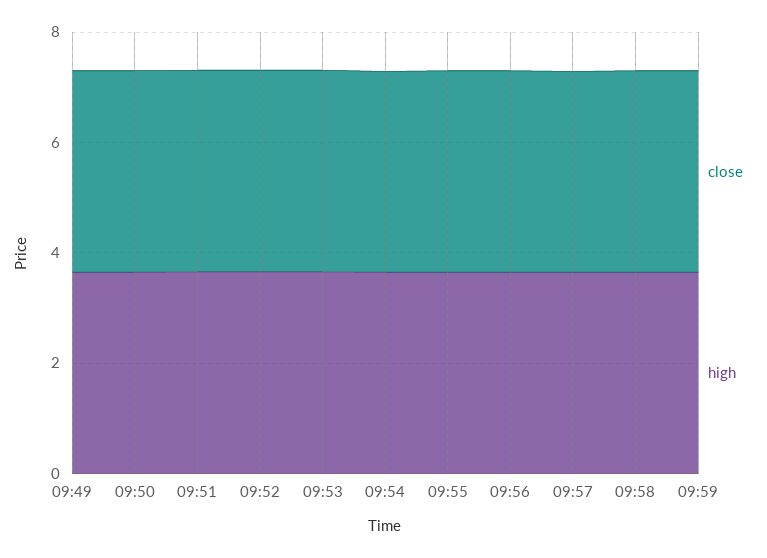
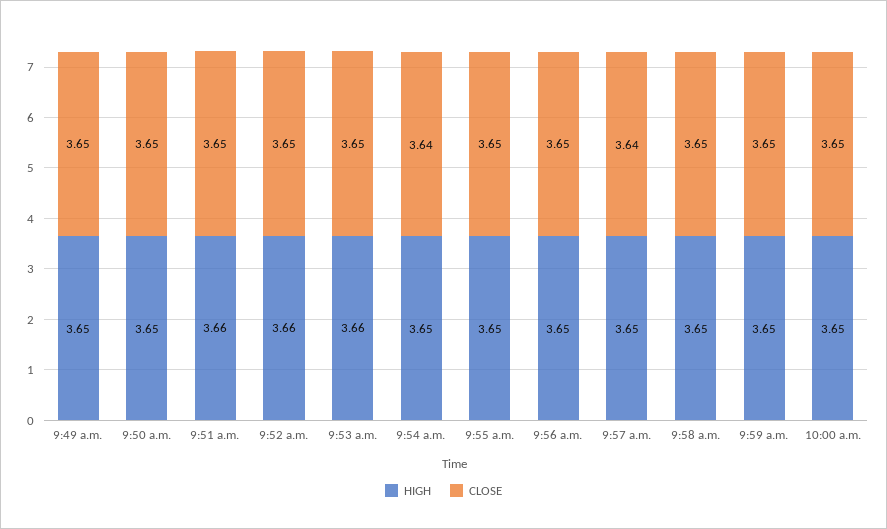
high, 10:00 a.m.: none -> 3.65
close, 10:00 a.m.: none -> 3.65

